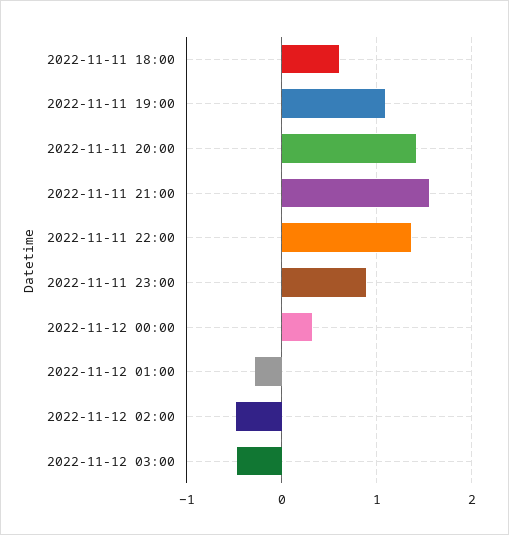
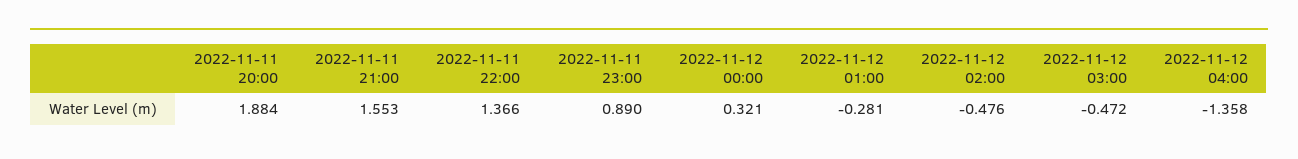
2022-11-11 18:00: 0.6 -> none
2022-11-11 19:00: 1.1 -> none
2022-11-11 20:00: 1.4 -> 1.884
2022-11-12 04:00: none -> -1.358

